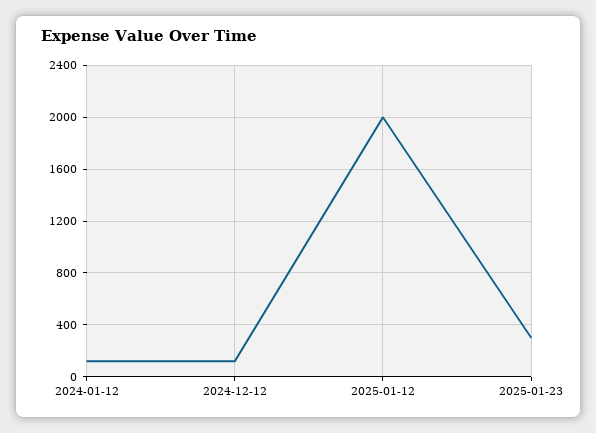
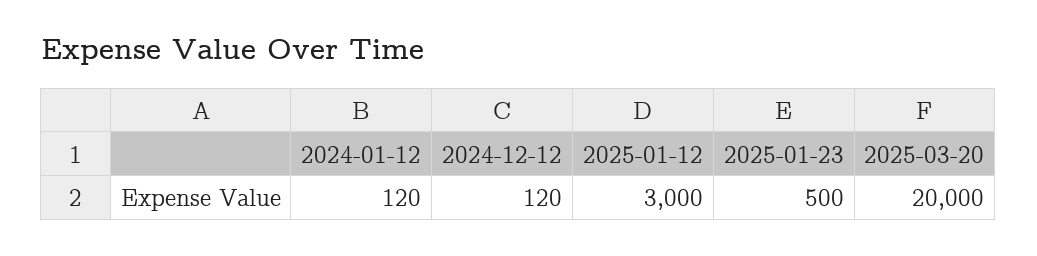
2025-01-12: 2000 -> 3000
2025-01-23: 300 -> 500
2025-03-20: none -> 20000

